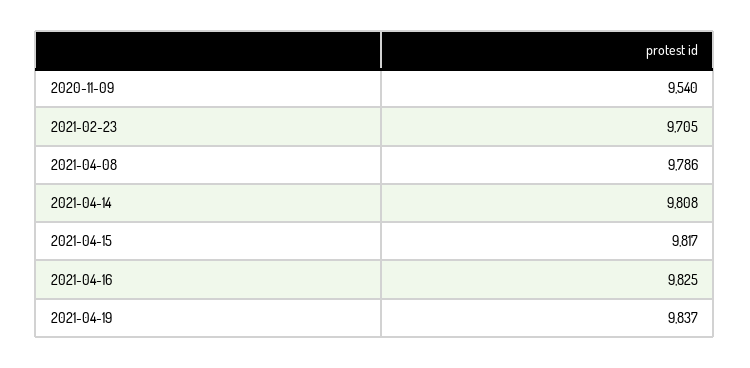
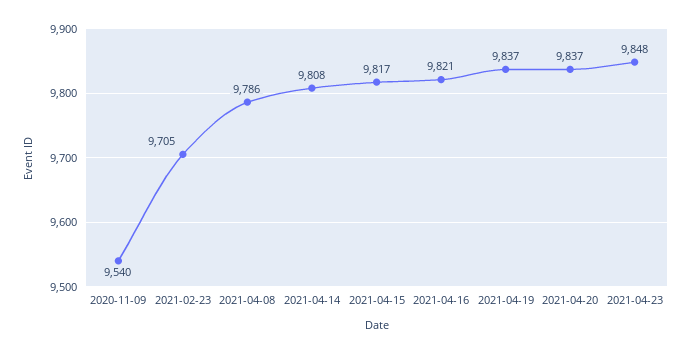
2021-04-16: 9825 -> 9821
2021-04-20: none -> 9837
2021-04-23: none -> 9848

